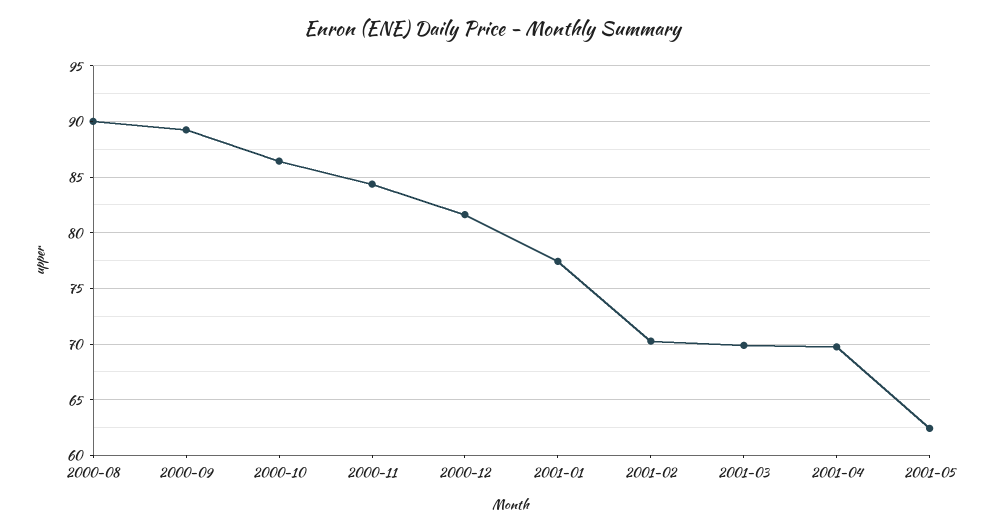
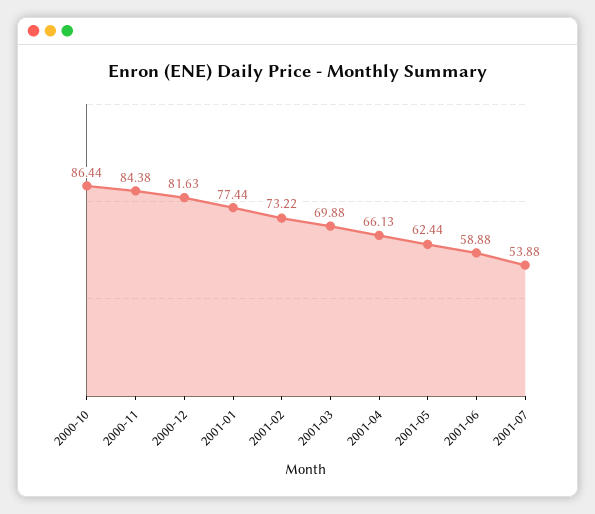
2000-08: 90 -> none
2000-09: 89 -> none
2001-02: 70 -> 73.22
2001-04: 70 -> 66.13
2001-06: none -> 58.88
2001-07: none -> 53.88

